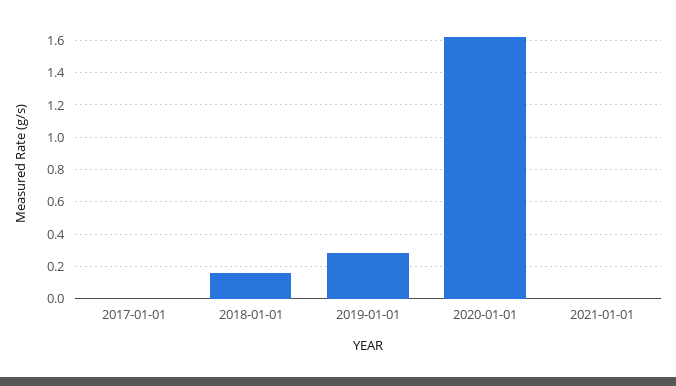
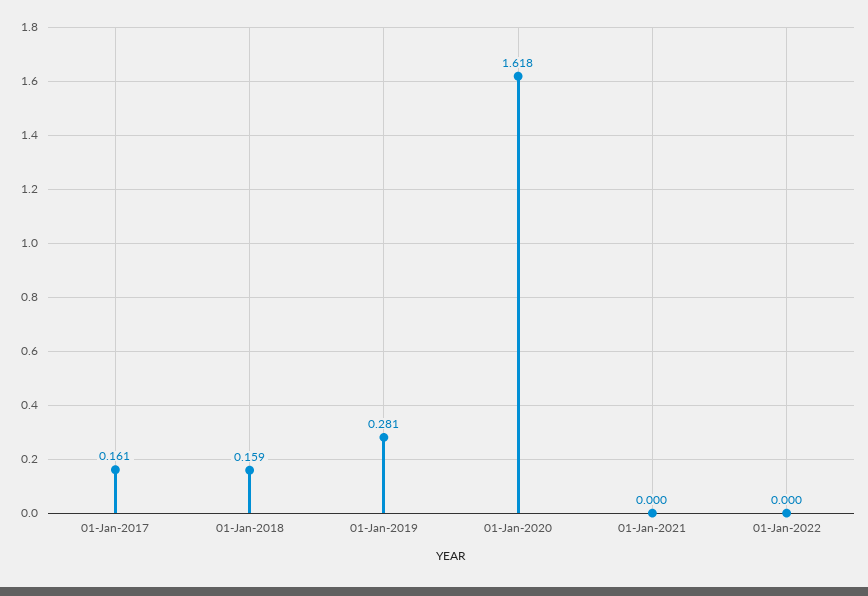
2017-01-01: 0 -> 0.161
01-Jan-2022: none -> 0

